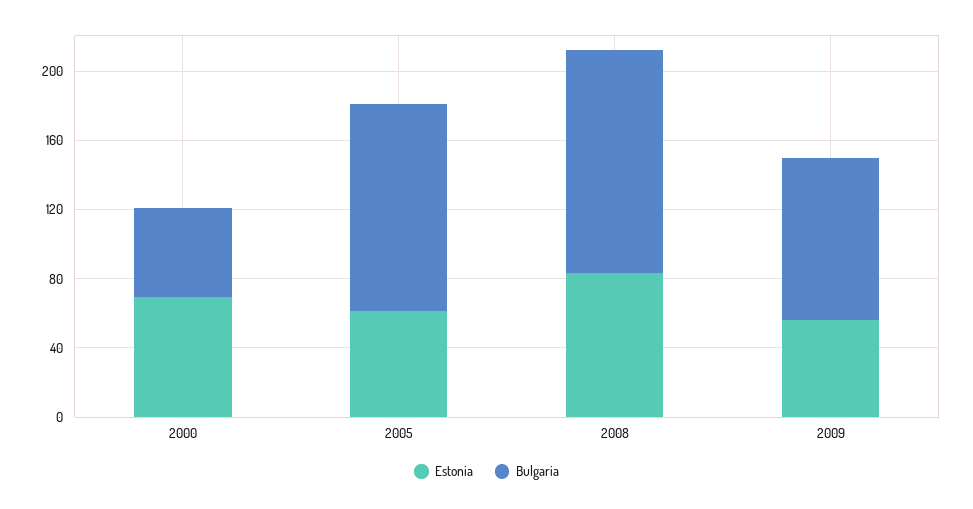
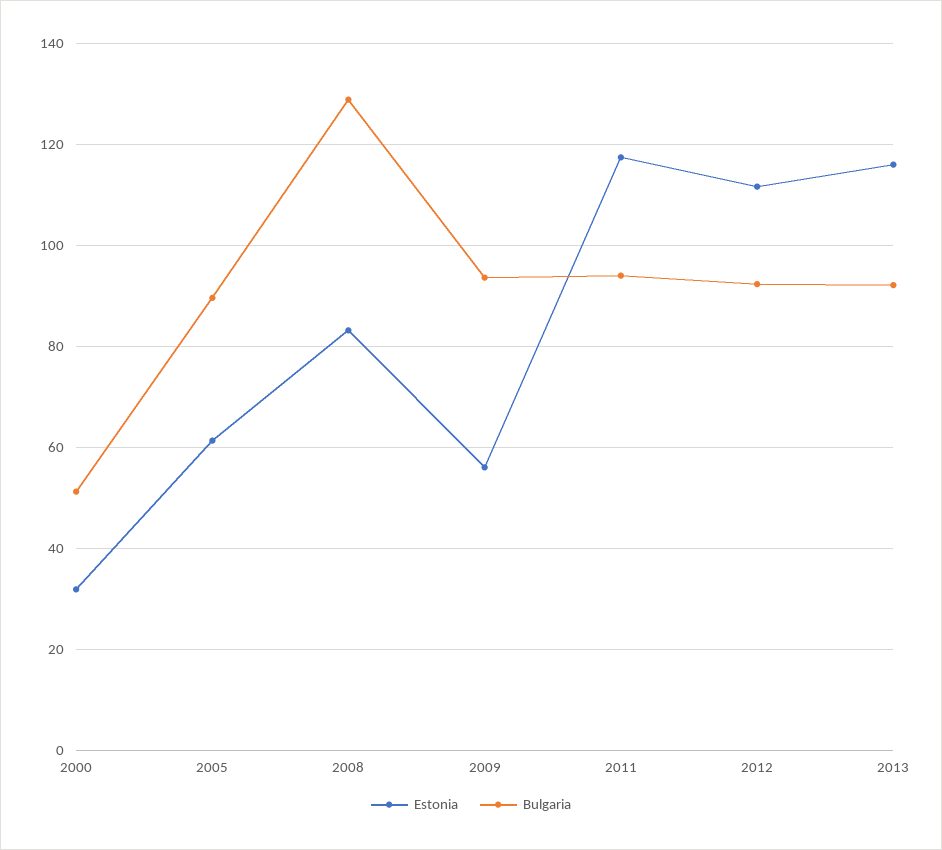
Estonia, 2000: 70 -> 32
Bulgaria, 2005: 120 -> 90
Estonia, 2011: none -> 118
Bulgaria, 2011: none -> 94
Estonia, 2012: none -> 112
Bulgaria, 2012: none -> 92
Estonia, 2013: none -> 116
Bulgaria, 2013: none -> 92

